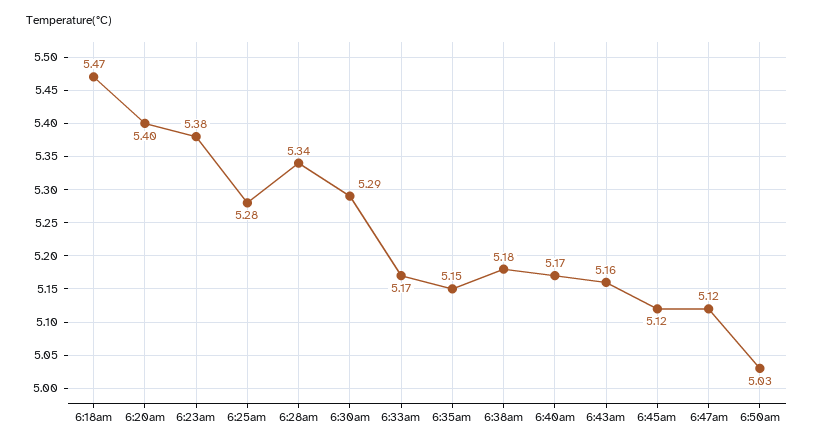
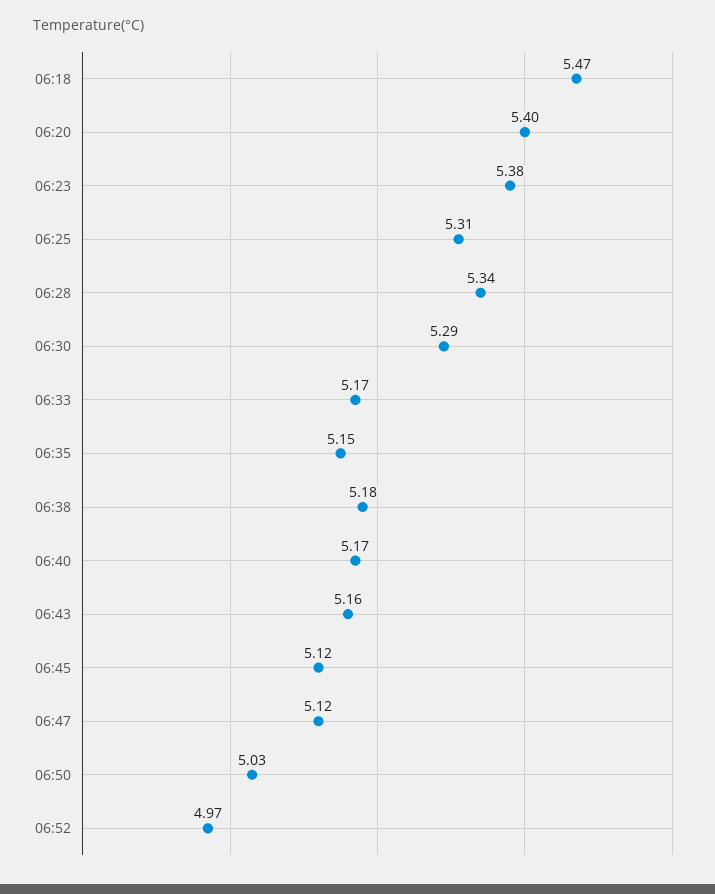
6:25am: 5.28 -> 5.31
06:52: none -> 4.97

